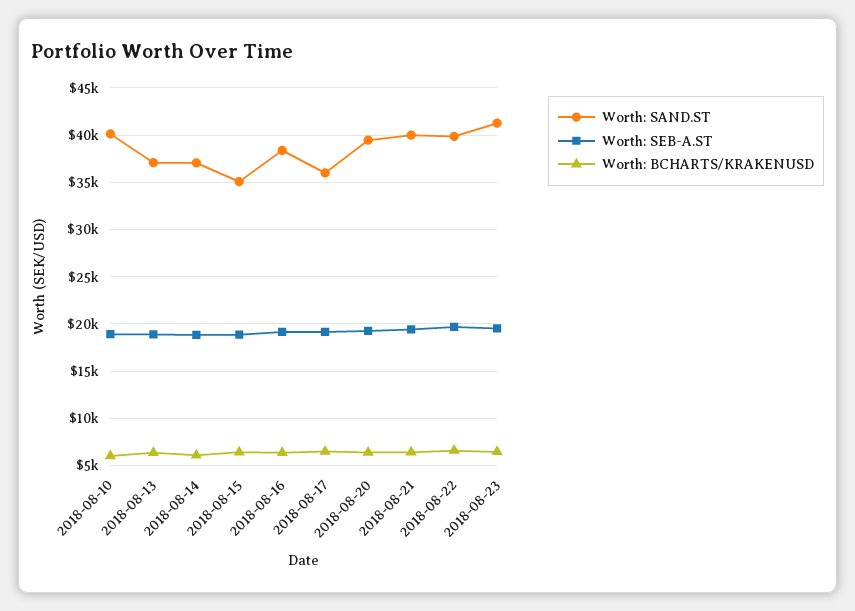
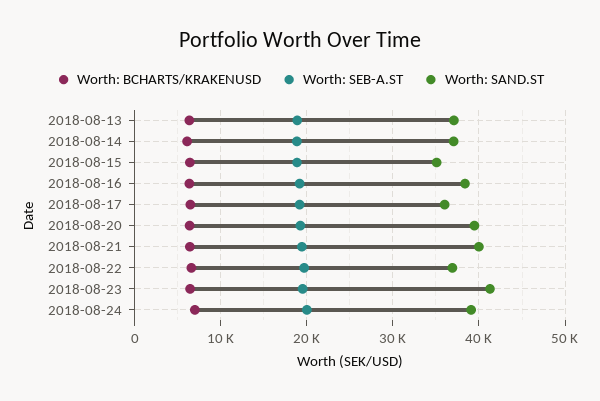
Worth: SAND.ST, 2018-08-10: 40000 -> none
Worth: SEB-A.ST, 2018-08-10: 19000 -> none
Worth: BCHARTS/KRAKENUSD, 2018-08-10: 6000 -> none
Worth: SAND.ST, 2018-08-22: 40000 -> 37000
Worth: BCHARTS/KRAKENUSD, 2018-08-24: none -> 7000
Worth: SEB-A.ST, 2018-08-24: none -> 20000
Worth: SAND.ST, 2018-08-24: none -> 39000

